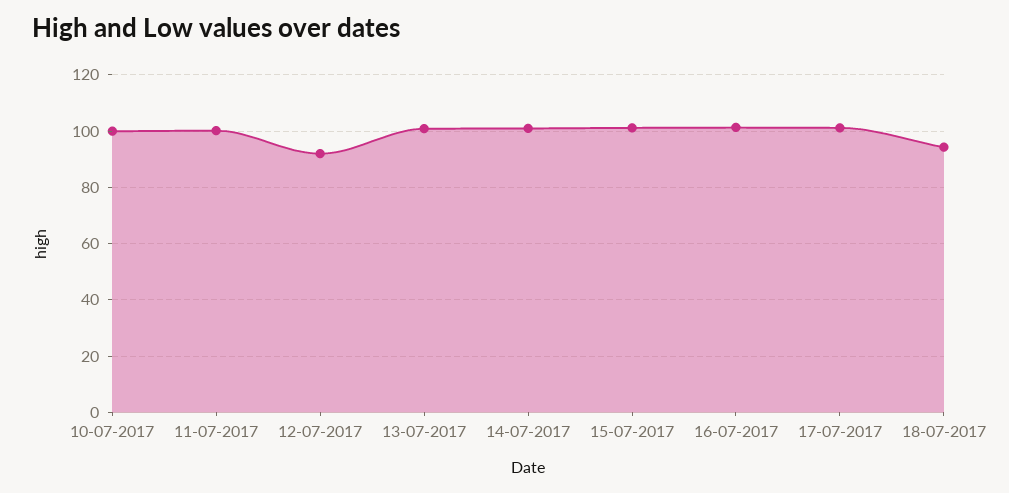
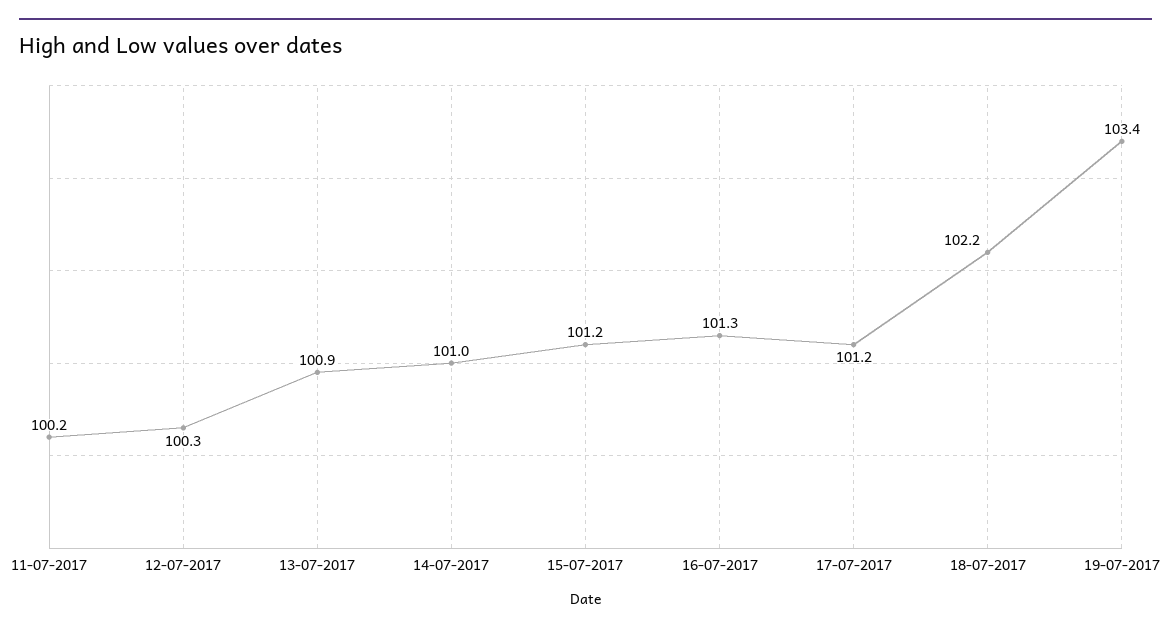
10-07-2017: 100 -> none
12-07-2017: 92.5 -> 100.3
18-07-2017: 95 -> 102.2
19-07-2017: none -> 103.4

